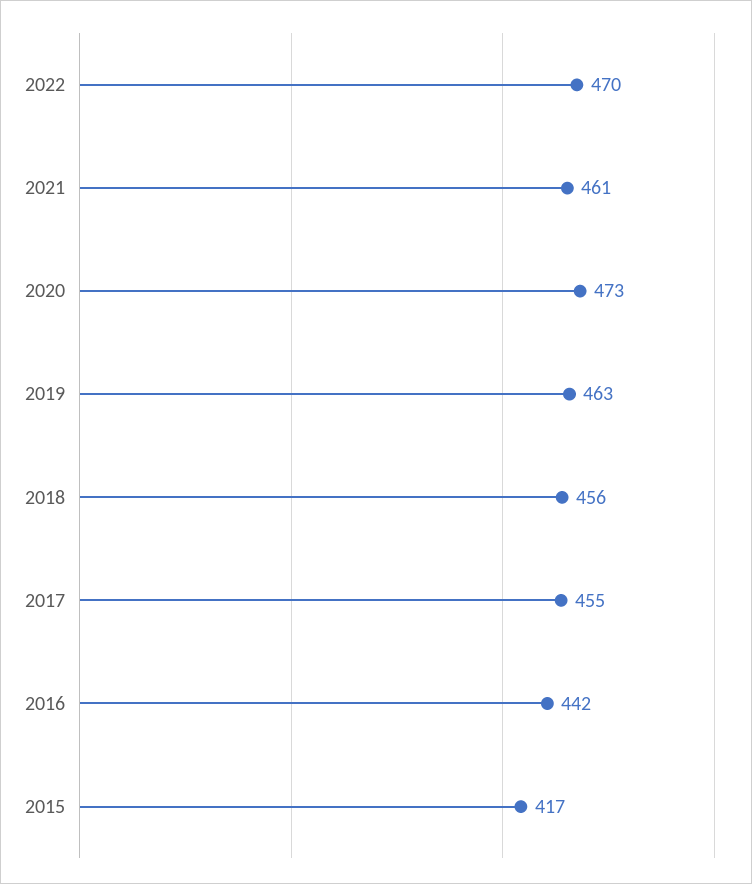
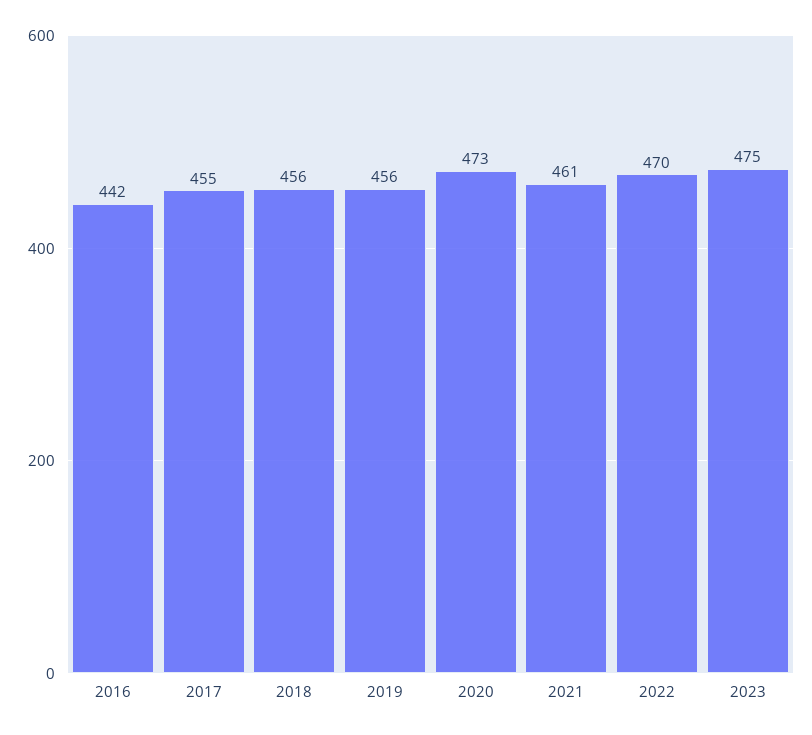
2019: 463 -> 456
2015: 417 -> none
2023: none -> 475

